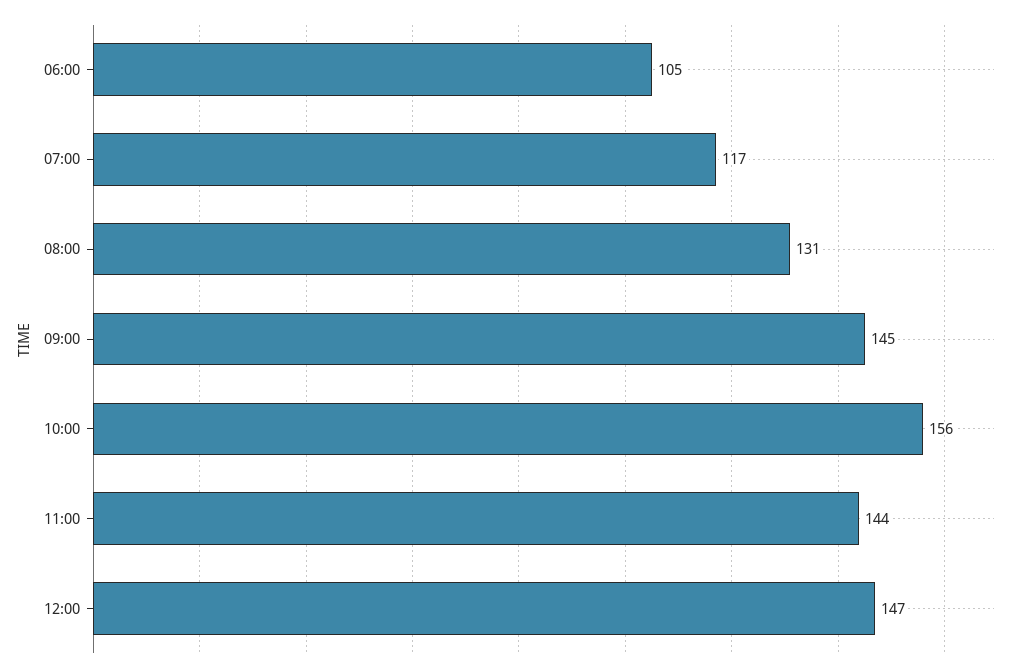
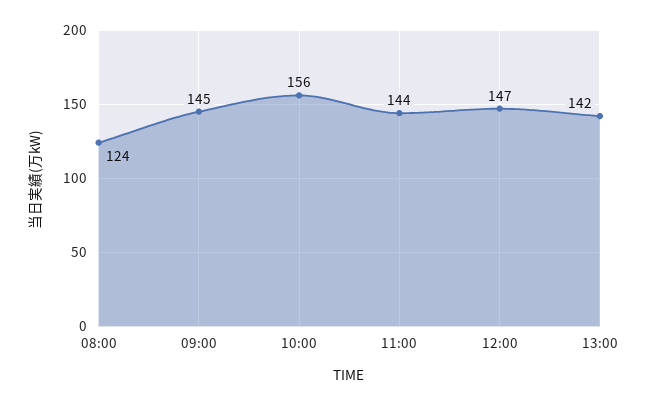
06:00: 105 -> none
07:00: 117 -> none
08:00: 131 -> 124
13:00: none -> 142

